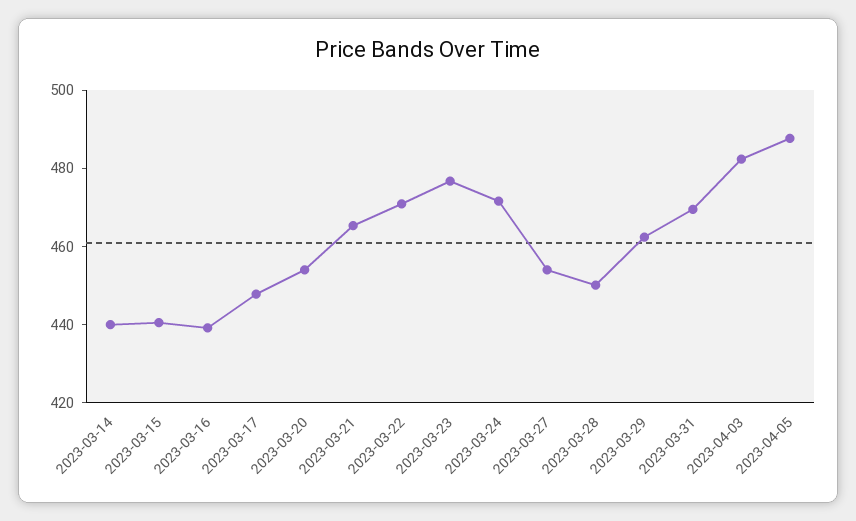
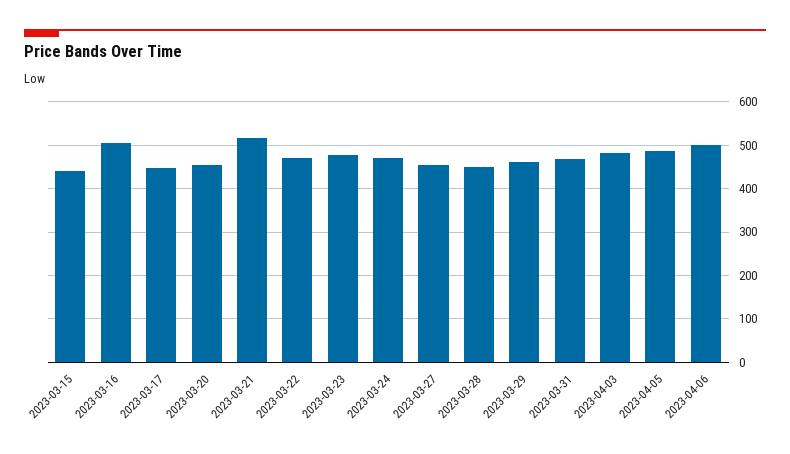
2023-03-14: 440 -> none
2023-03-16: 440 -> 500
2023-03-21: 465 -> 520
2023-04-06: none -> 500

